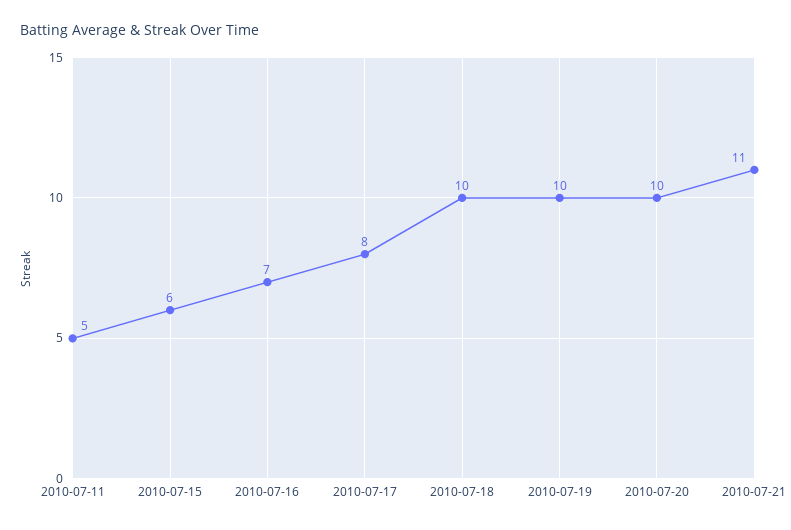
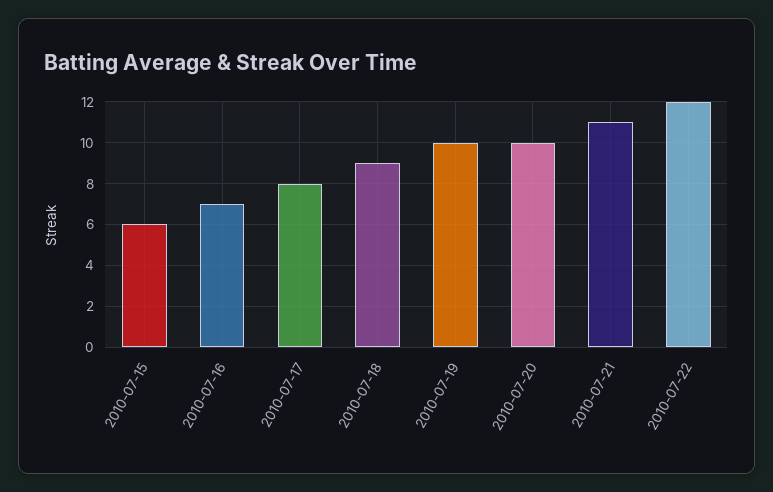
2010-07-11: 5 -> none
2010-07-18: 10 -> 9
2010-07-22: none -> 12

